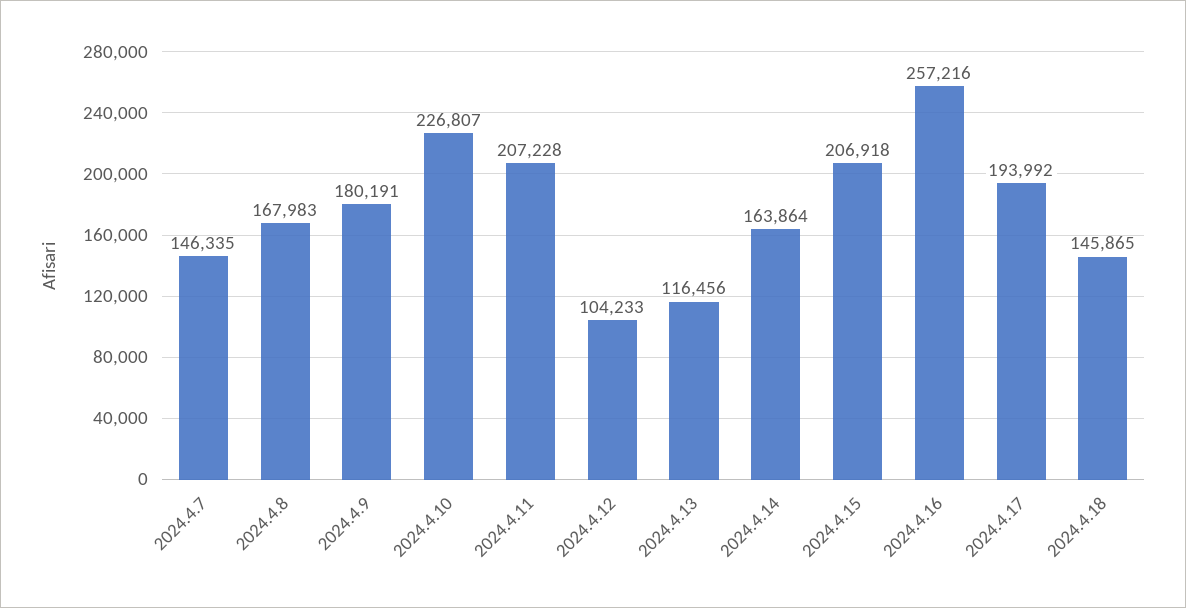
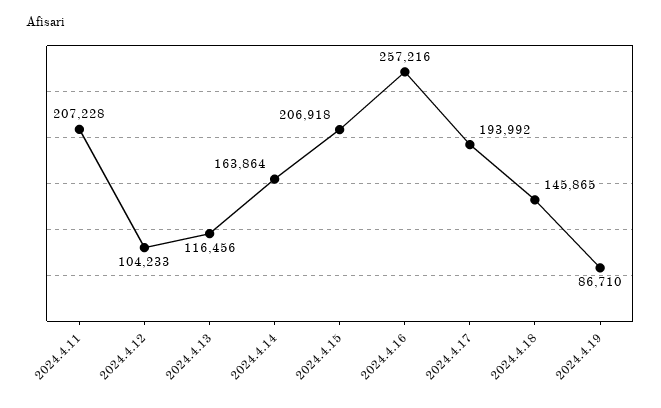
2024.4.7: 146335 -> none
2024.4.8: 167983 -> none
2024.4.9: 180191 -> none
2024.4.10: 226807 -> none
2024.4.19: none -> 86710

